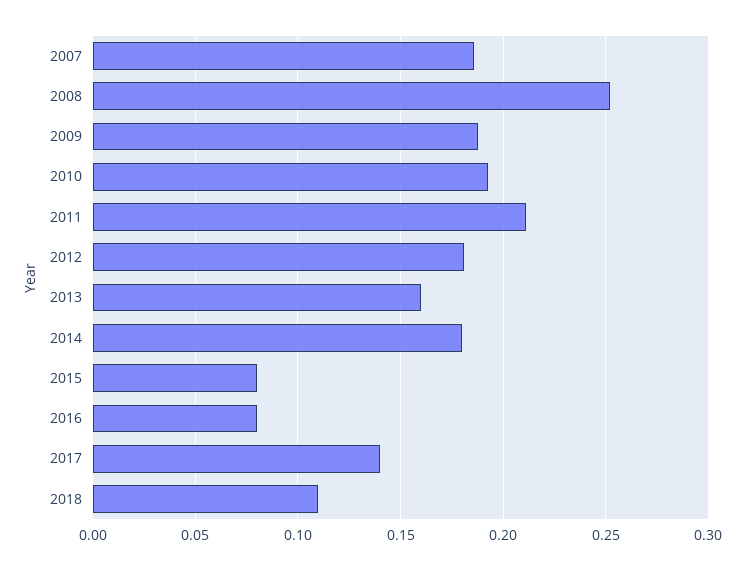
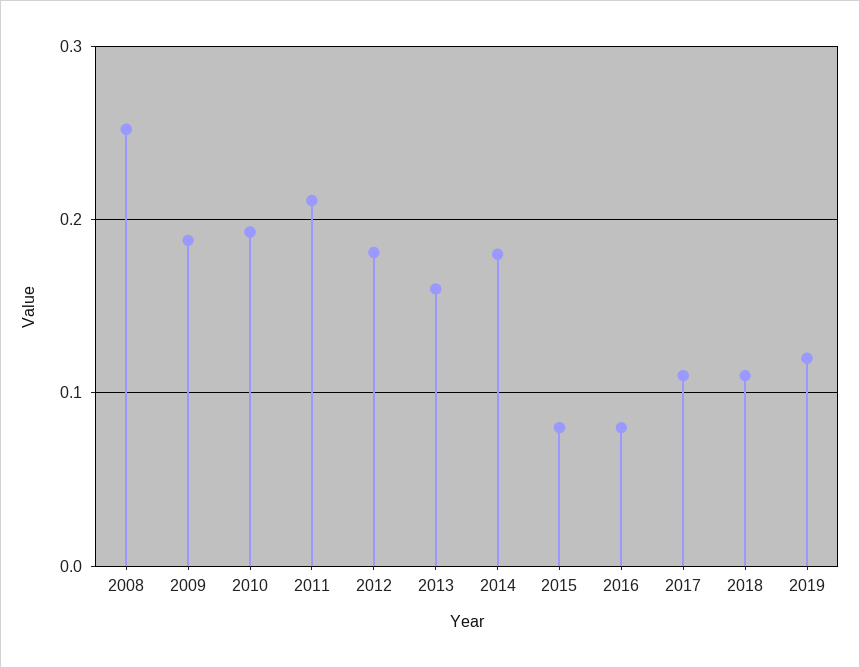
2007: 0.185 -> none
2017: 0.14 -> 0.11
2019: none -> 0.12

